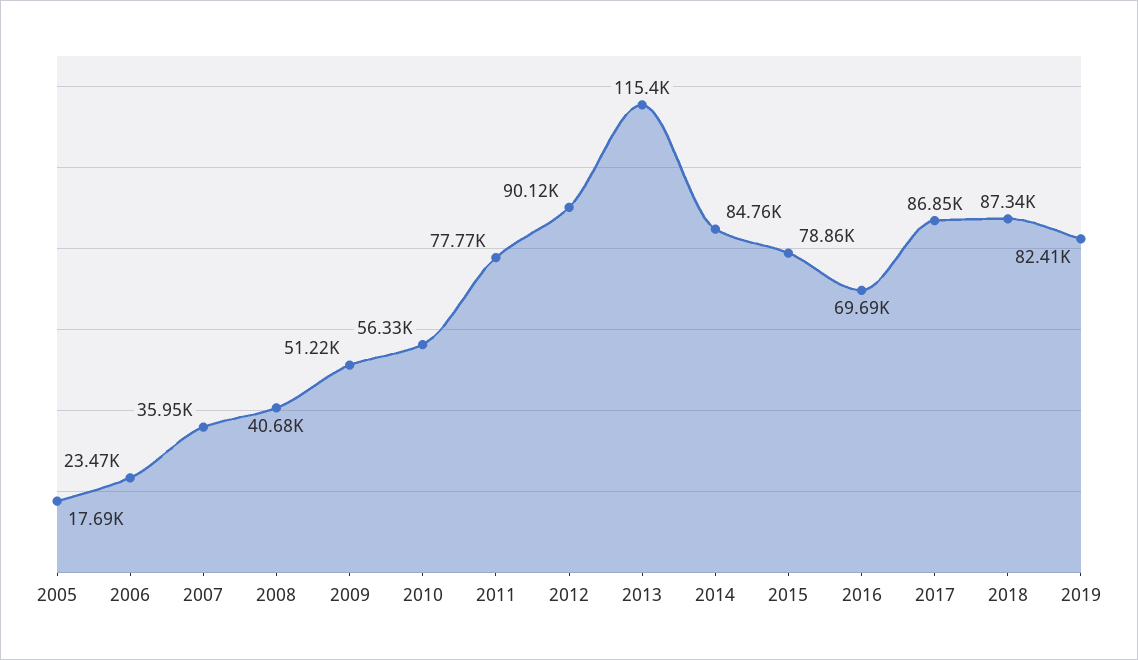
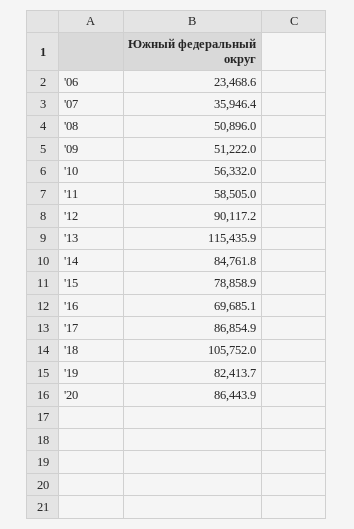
2005: 17690 -> none
2008: 40680 -> 50896
2011: 77770 -> 58505
2018: 87340 -> 105752
'20: none -> 86443.9

